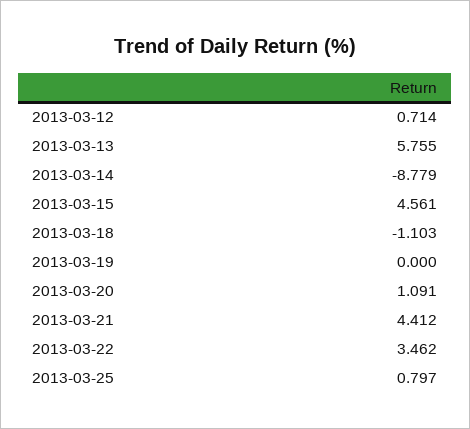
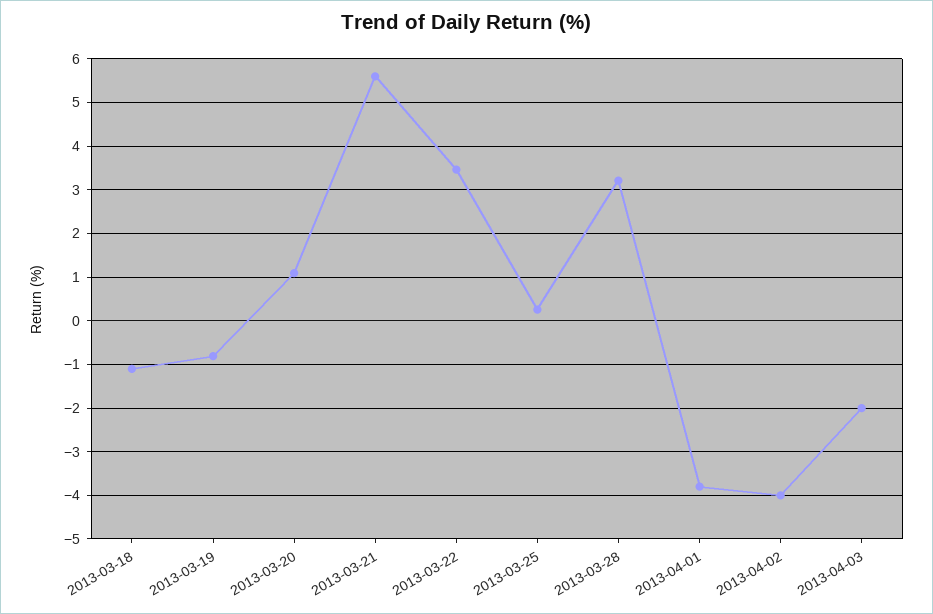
2013-03-12: 0.714 -> none
2013-03-13: 5.755 -> none
2013-03-14: -8.779 -> none
2013-03-15: 4.561 -> none
2013-03-19: 0 -> -0.8
2013-03-21: 4.412 -> 5.6
2013-03-25: 0.797 -> 0.2
2013-03-28: none -> 3.2
2013-04-01: none -> -3.8
2013-04-02: none -> -4
2013-04-03: none -> -2

